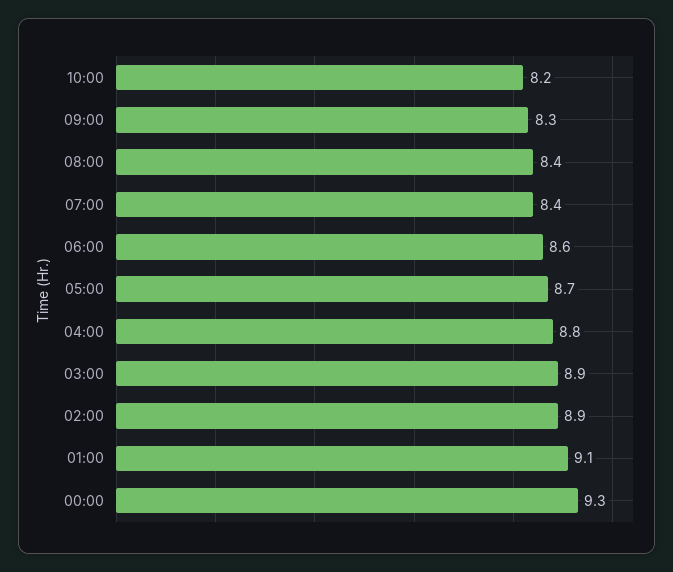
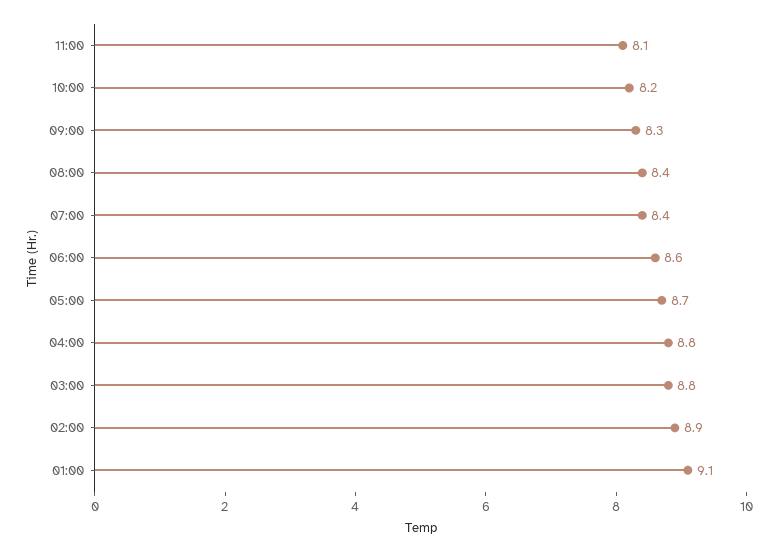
03:00: 8.9 -> 8.8
00:00: 9.3 -> none
11:00: none -> 8.1

